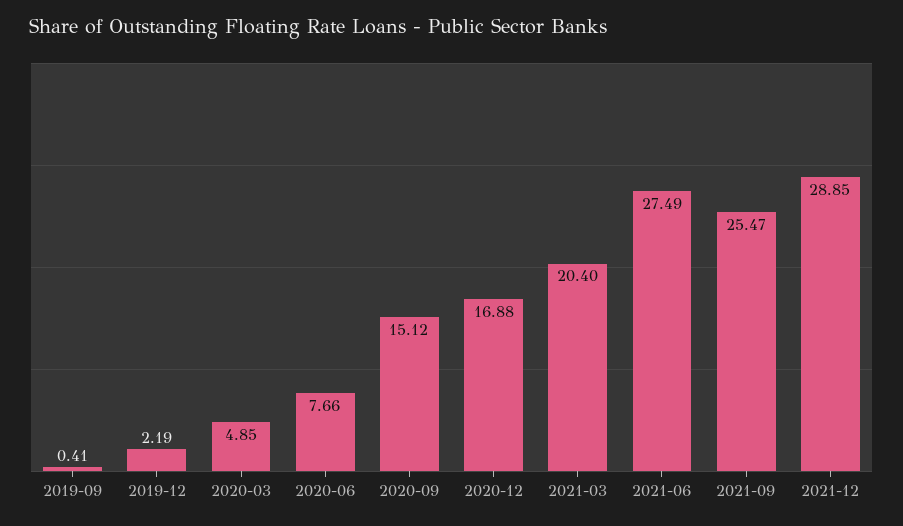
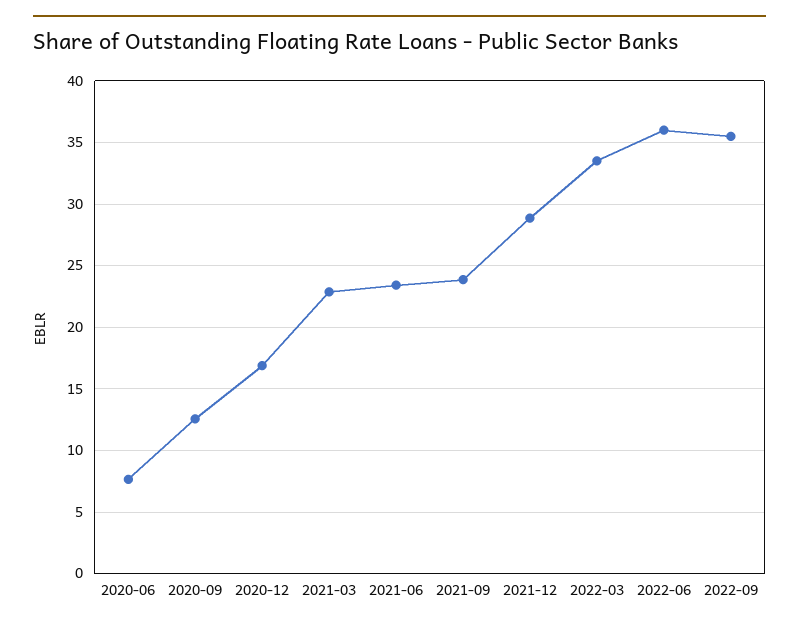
2019-09: 0.41 -> none
2019-12: 2.19 -> none
2020-03: 4.85 -> none
2020-09: 15.12 -> 12.5
2021-03: 20.4 -> 23
2021-06: 27.49 -> 23.5
2021-09: 25.47 -> 24
2022-03: none -> 33.5
2022-06: none -> 36
2022-09: none -> 35.5

